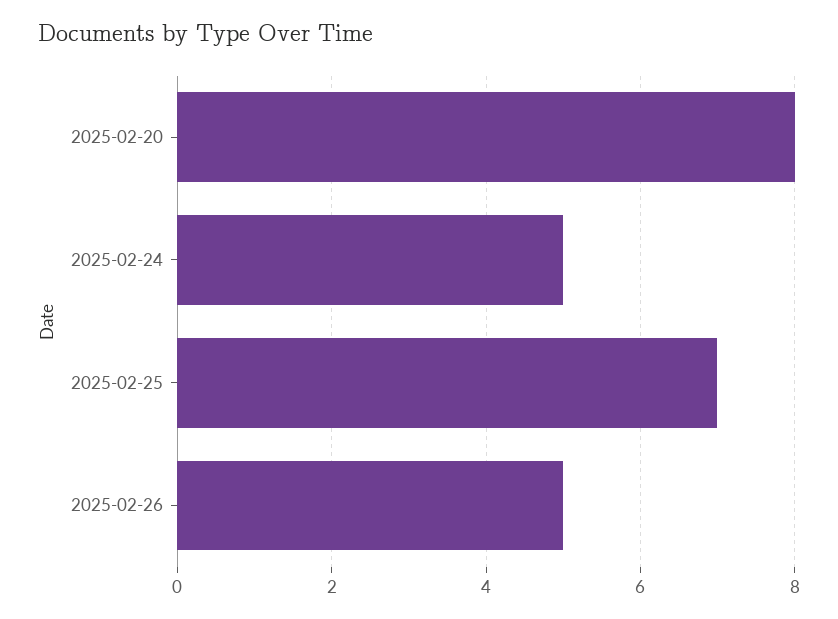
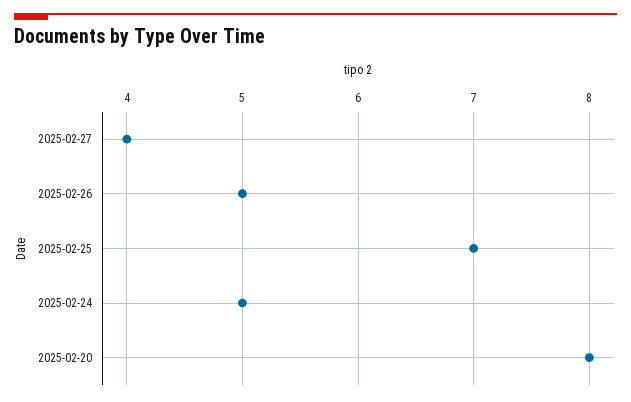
2025-02-27: none -> 4

